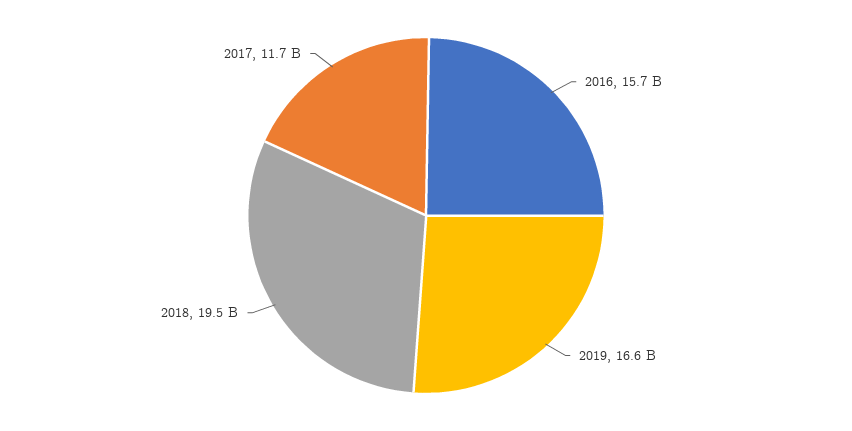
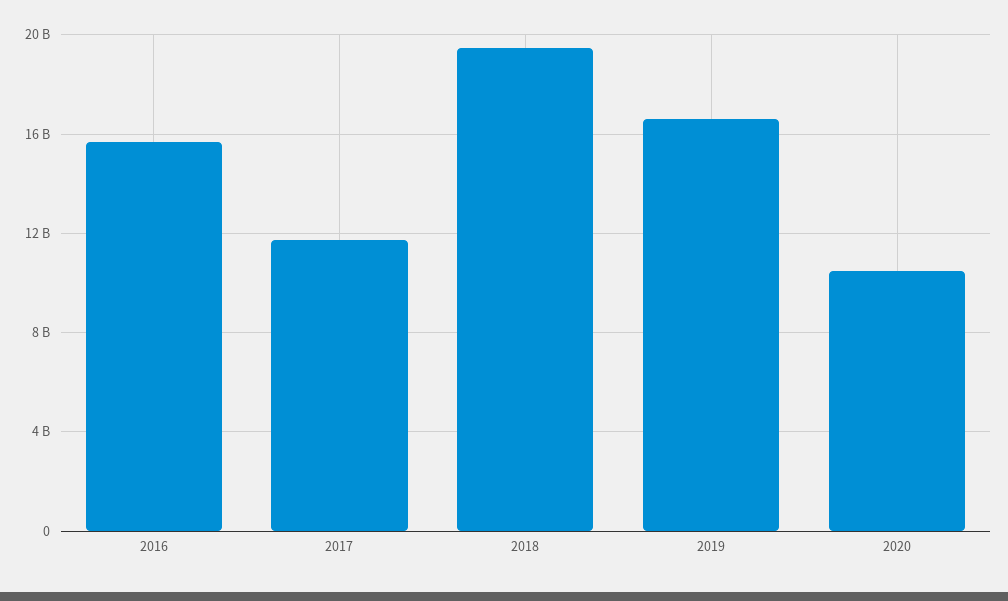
2020: none -> 10500000000

